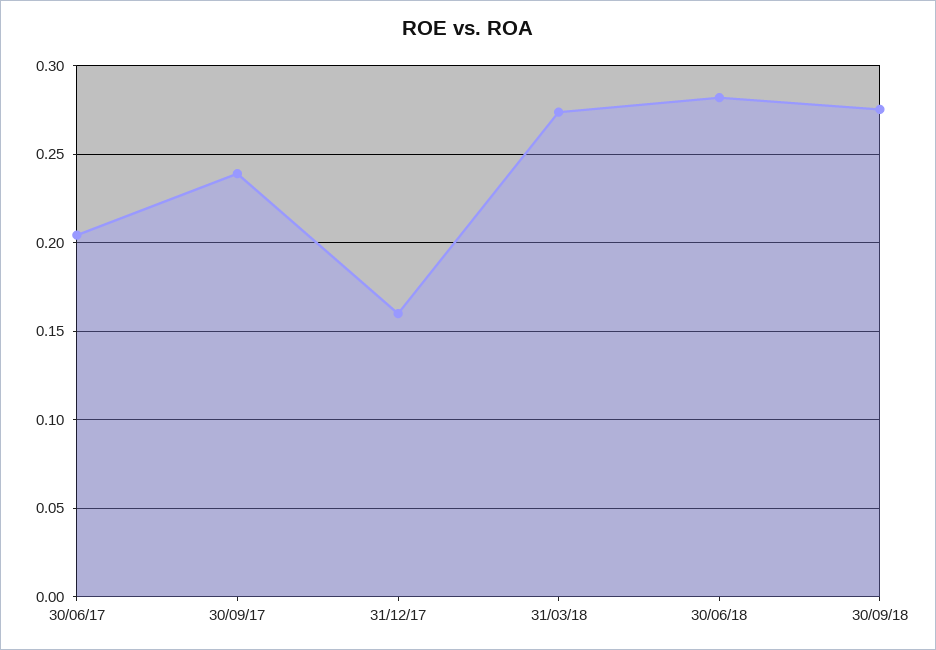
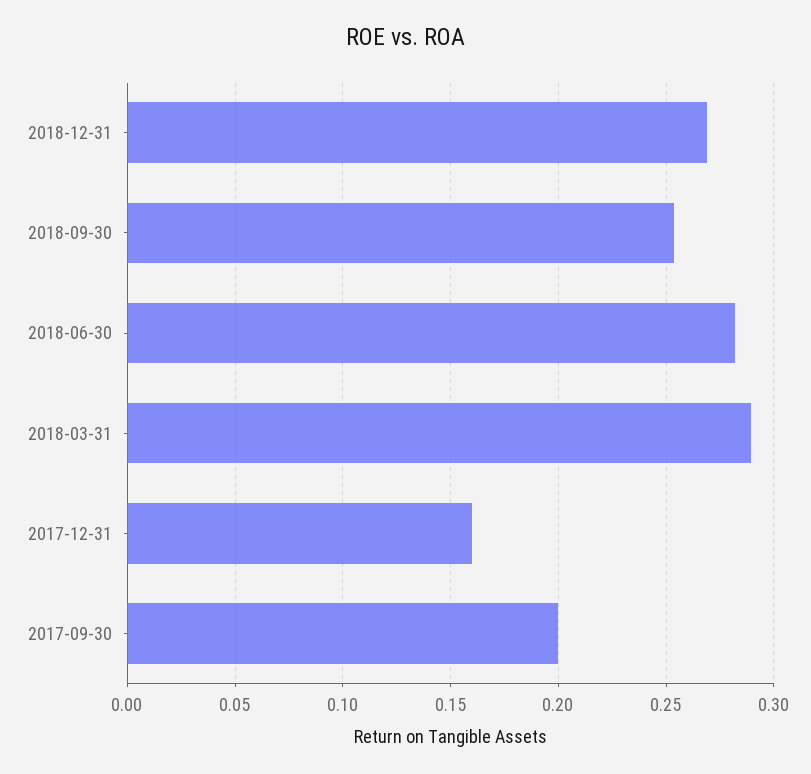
30/06/17: 0.205 -> none
30/09/17: 0.24 -> 0.2
31/03/18: 0.275 -> 0.29
30/09/18: 0.275 -> 0.255
2018-12-31: none -> 0.27

